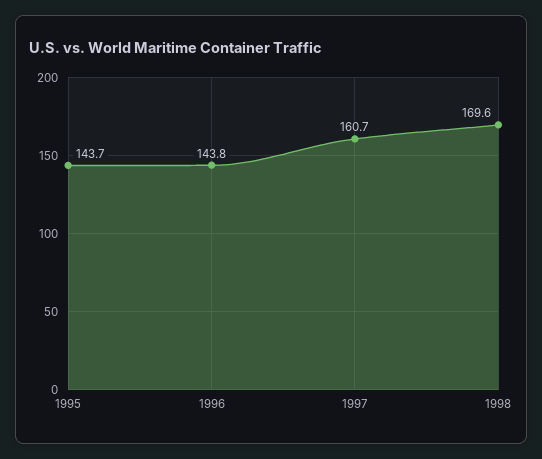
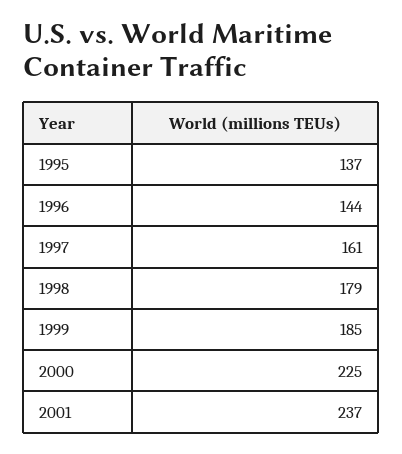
1995: 143.7 -> 137
1998: 169.6 -> 179
1999: none -> 185
2000: none -> 225
2001: none -> 237

